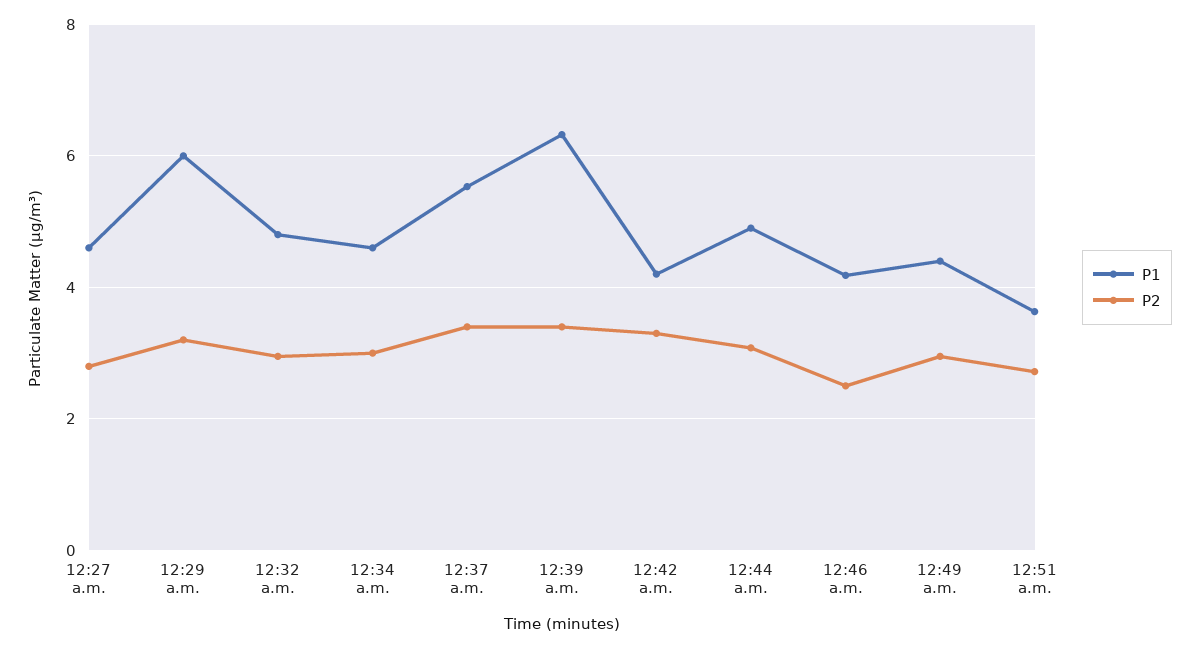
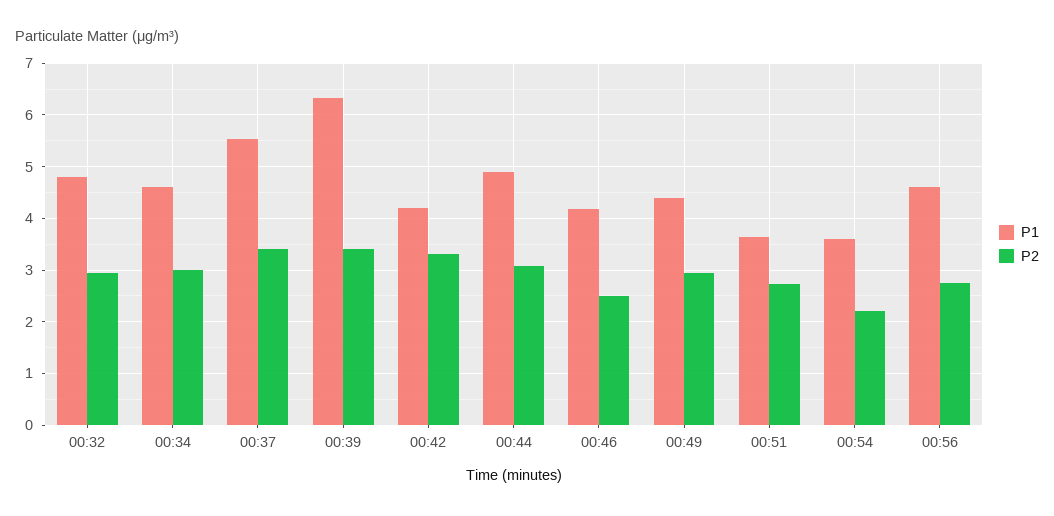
P1, 12:27 a.m.: 4.6 -> none
P2, 12:27 a.m.: 2.8 -> none
P1, 12:29 a.m.: 6 -> none
P2, 12:29 a.m.: 3.2 -> none
P1, 00:54: none -> 3.6
P2, 00:54: none -> 2.2
P1, 00:56: none -> 4.6
P2, 00:56: none -> 2.8

